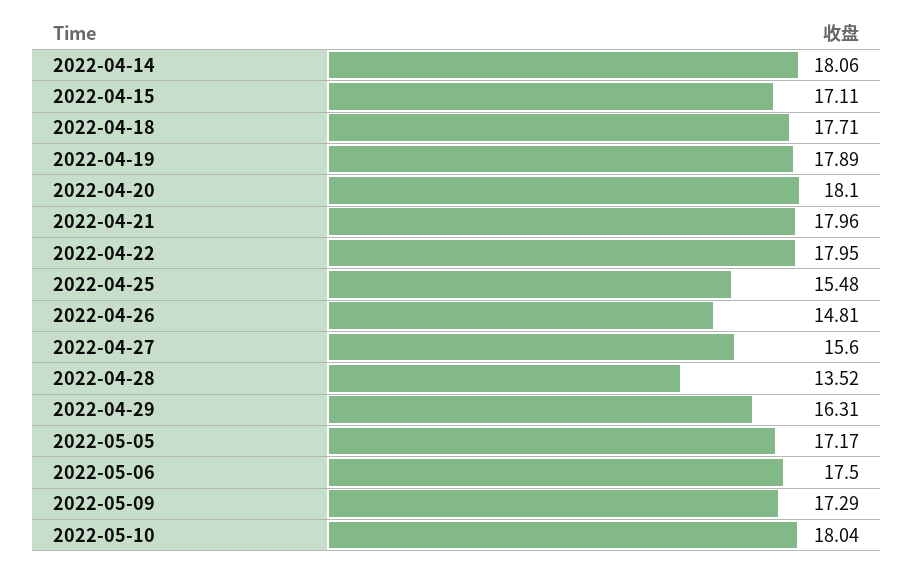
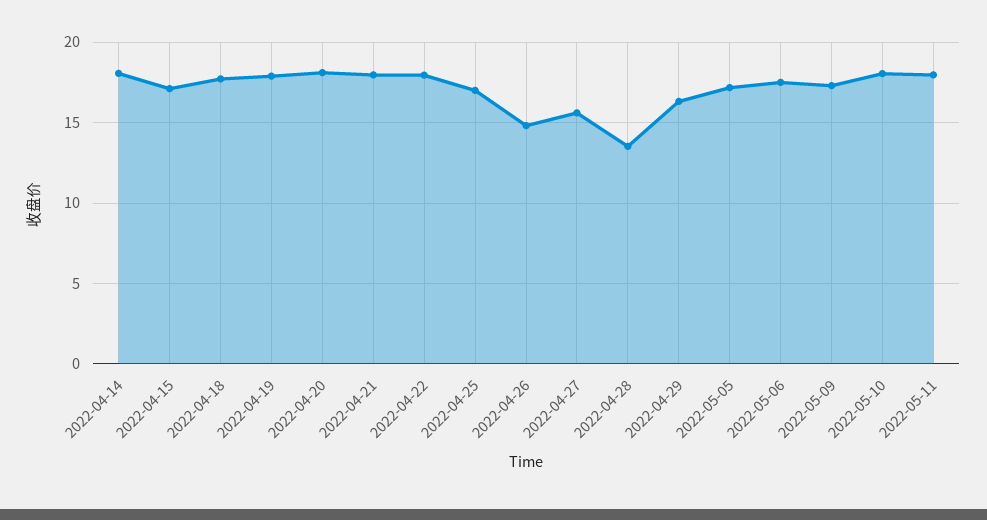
2022-04-25: 15.48 -> 17
2022-05-11: none -> 18

